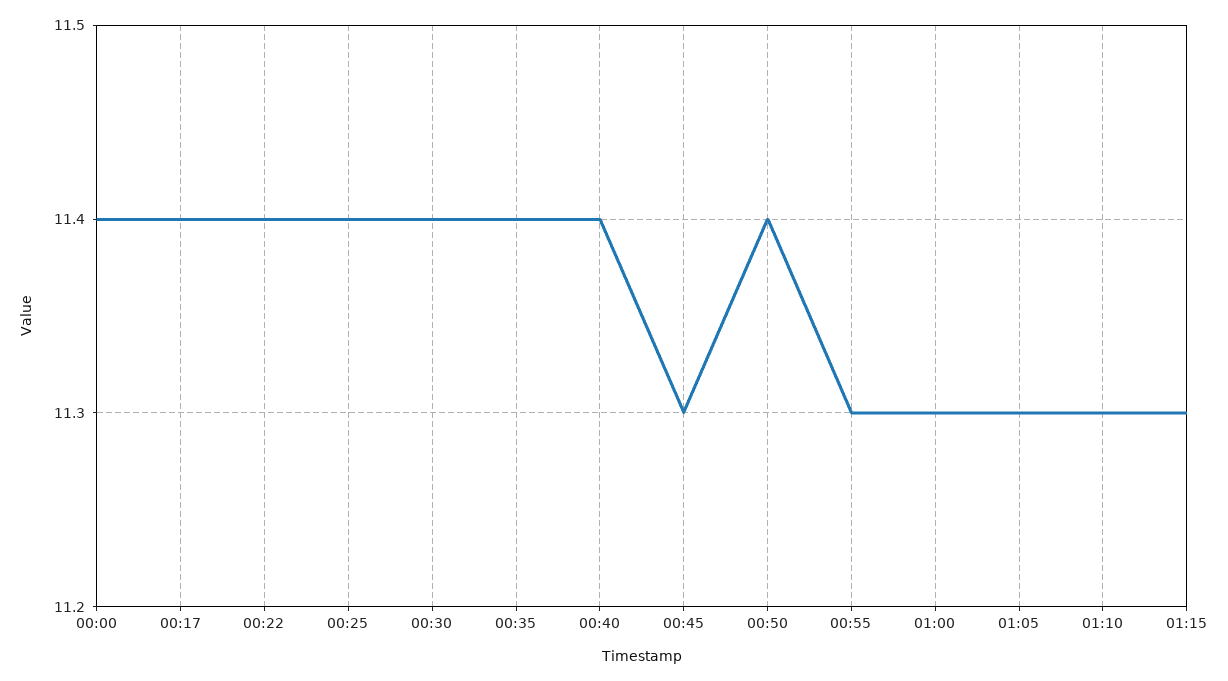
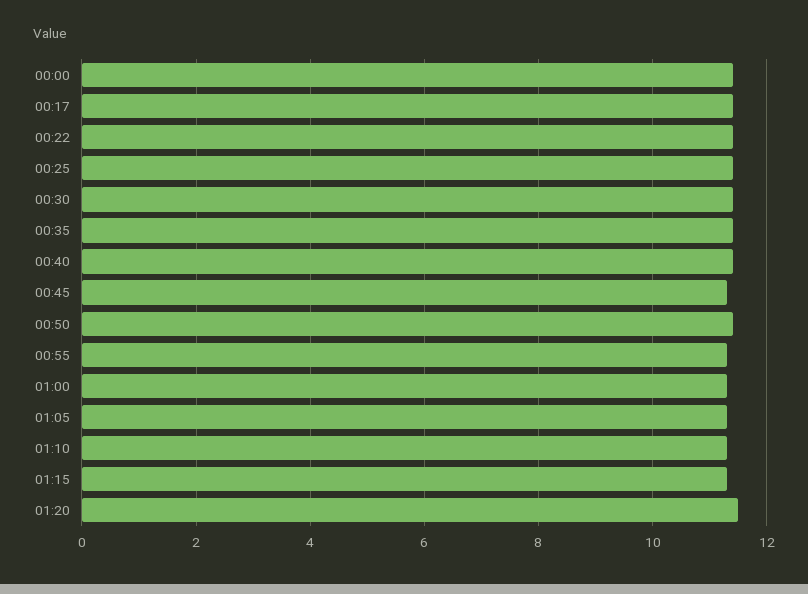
01:20: none -> 11.5

